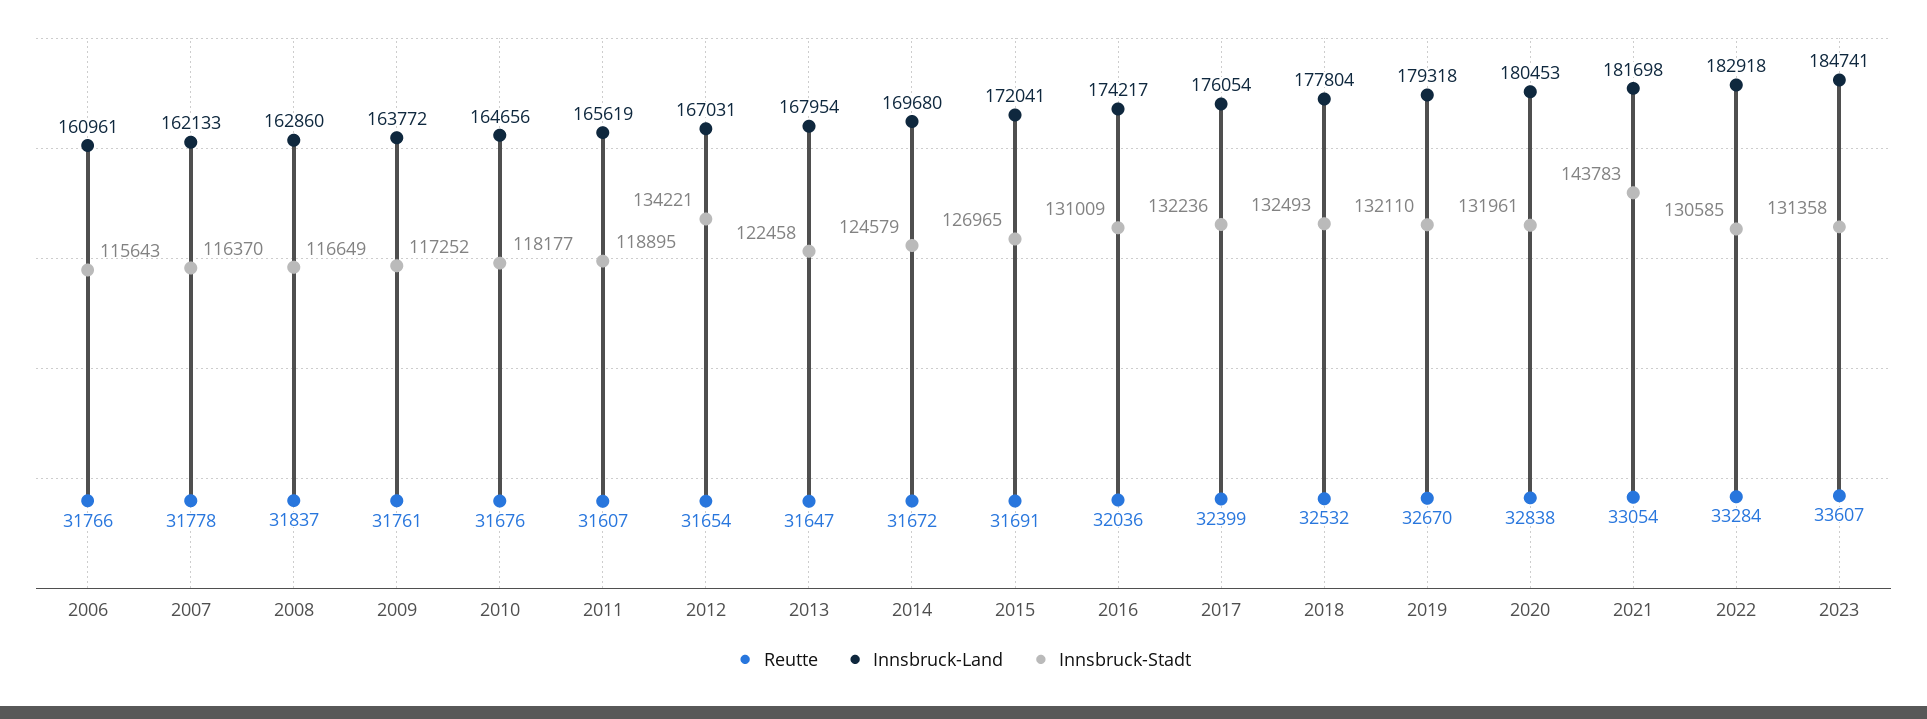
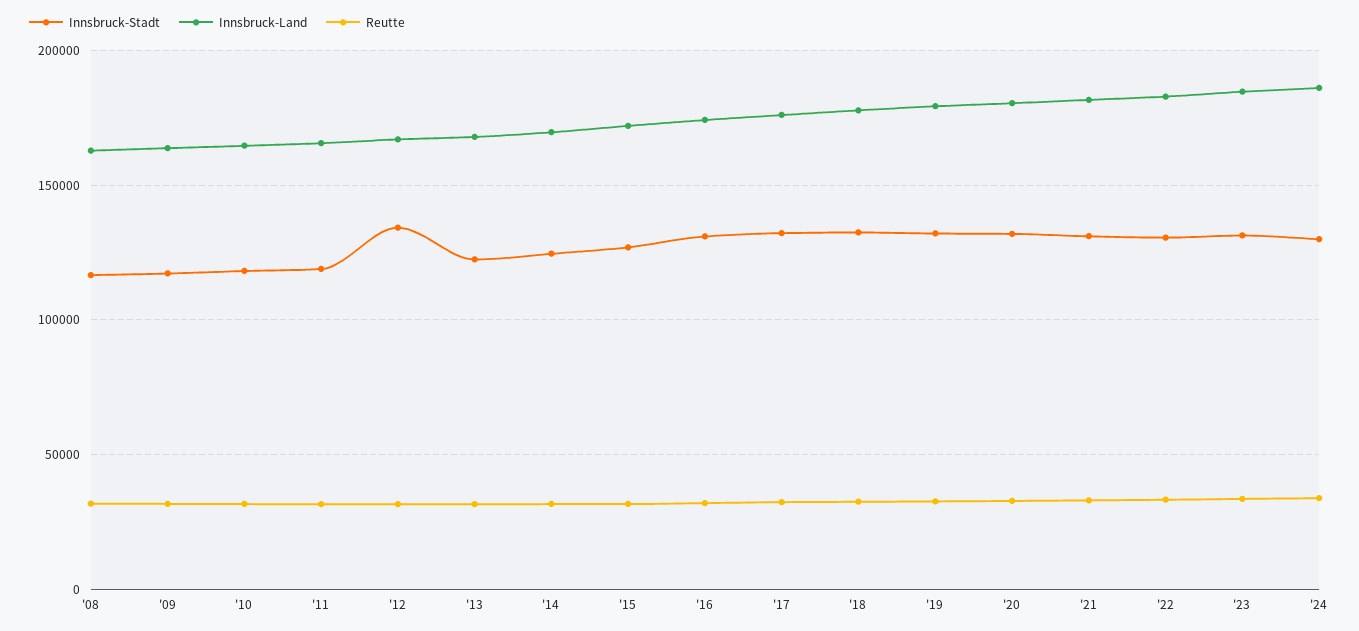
Reutte, 2006: 31766 -> none
Innsbruck-Land, 2006: 160961 -> none
Innsbruck-Stadt, 2006: 115643 -> none
Reutte, 2007: 31778 -> none
Innsbruck-Land, 2007: 162133 -> none
Innsbruck-Stadt, 2007: 116370 -> none
Innsbruck-Stadt, 2021: 143783 -> 130000
Innsbruck-Stadt, '24: none -> 130000
Innsbruck-Land, '24: none -> 185000
Reutte, '24: none -> 35000

